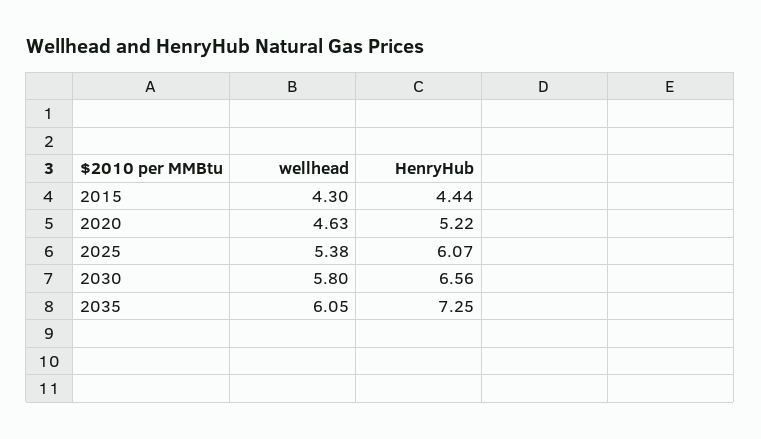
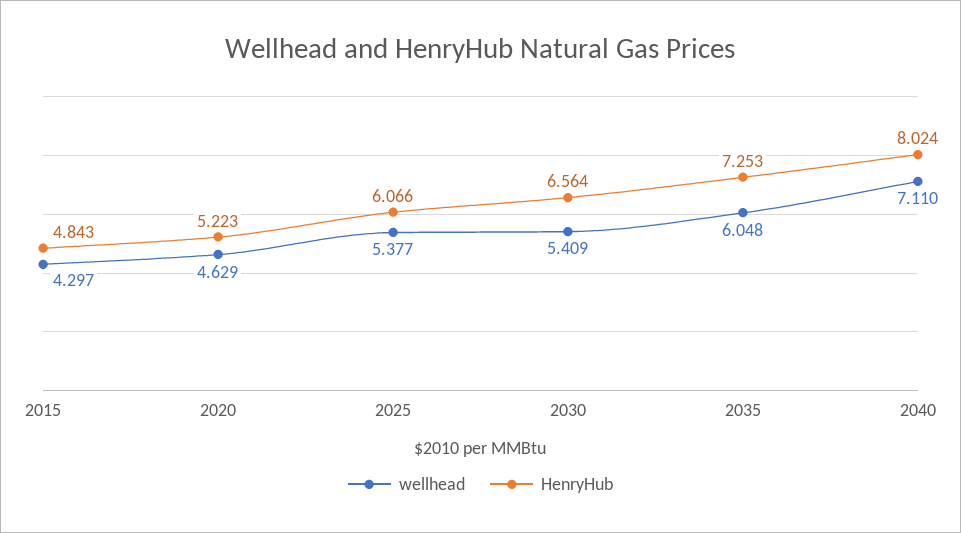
HenryHub, 2015: 4.44 -> 4.843
wellhead, 2030: 5.8 -> 5.409
wellhead, 2040: none -> 7.11
HenryHub, 2040: none -> 8.024

